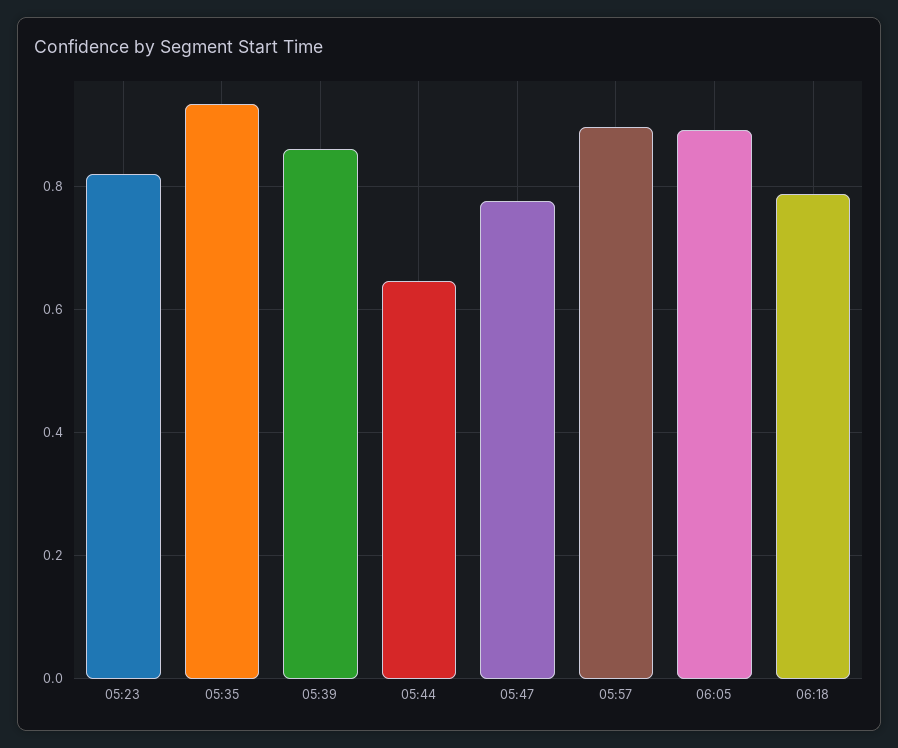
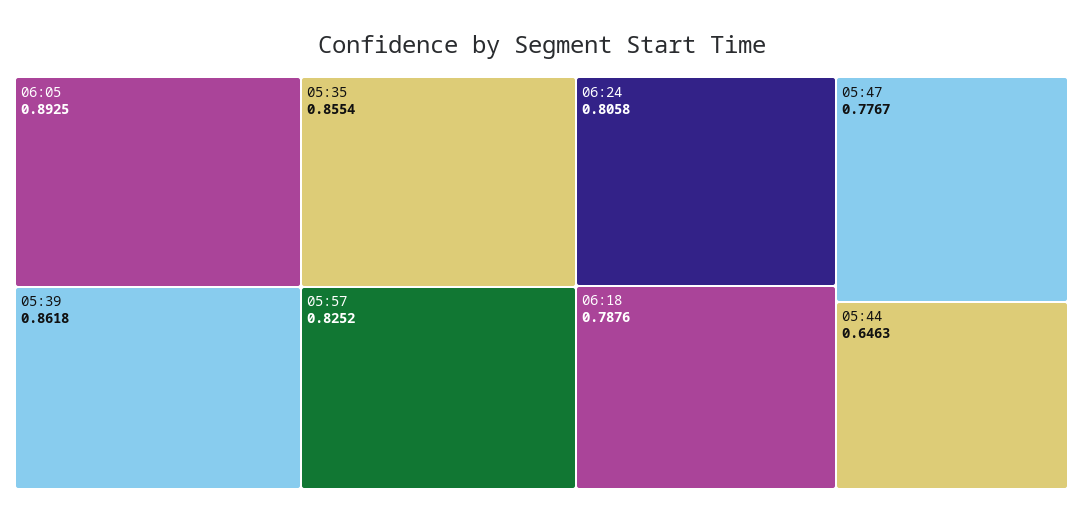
05:23: 0.82 -> none
05:35: 0.94 -> 0.8554
05:57: 0.9 -> 0.8252
06:24: none -> 0.8058

